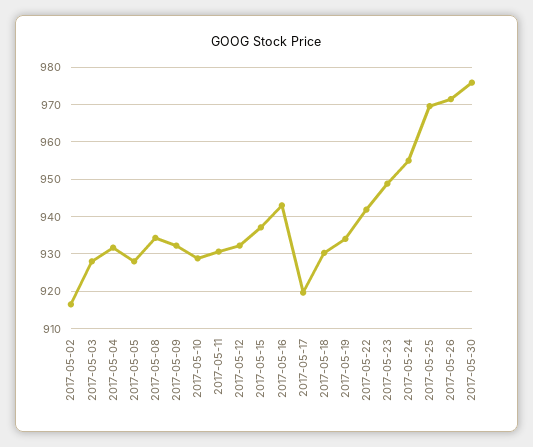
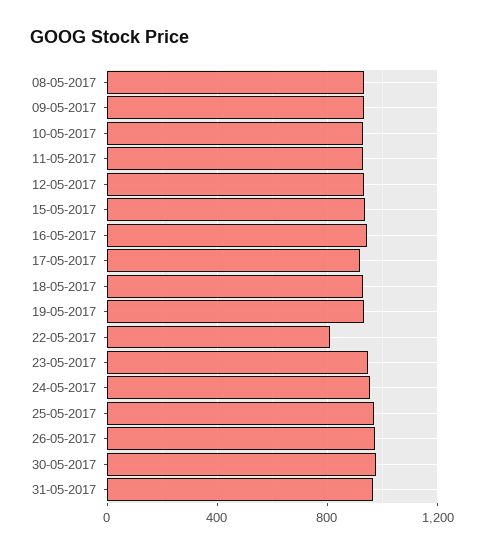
2017-05-02: 916 -> none
2017-05-03: 928 -> none
2017-05-04: 932 -> none
2017-05-05: 928 -> none
2017-05-22: 942 -> 800
31-05-2017: none -> 950

